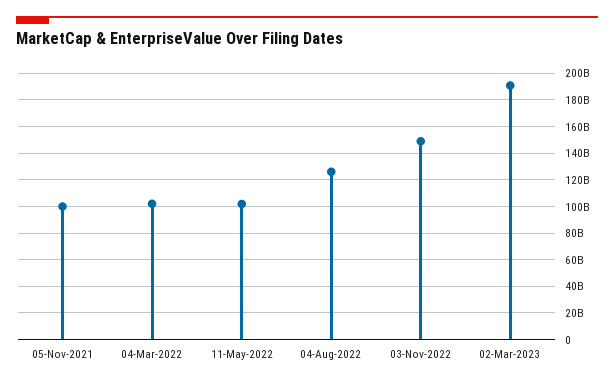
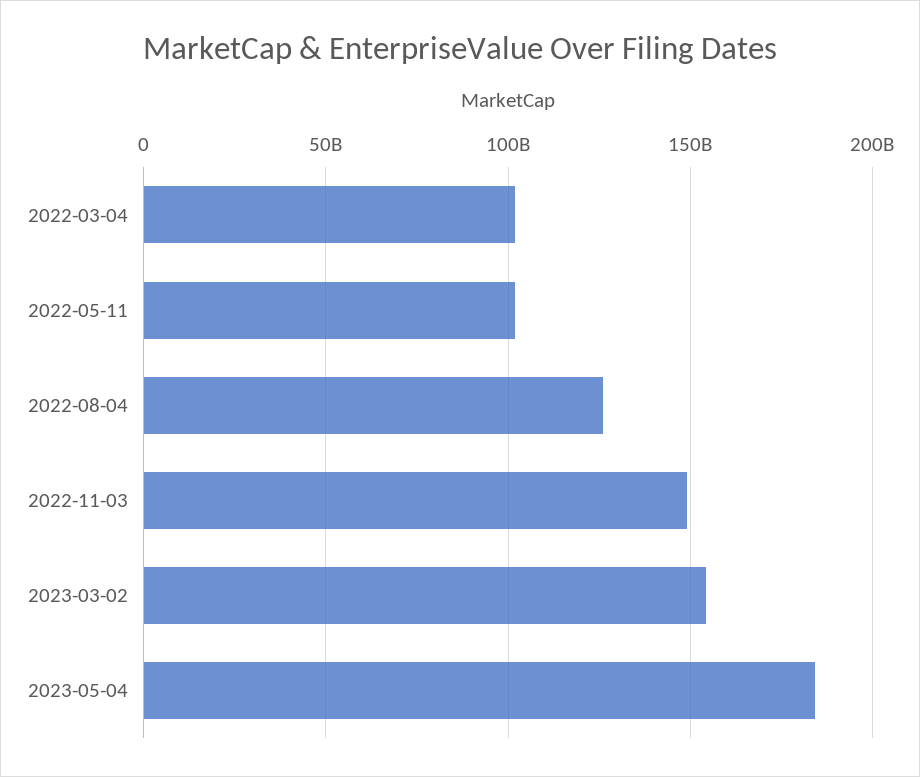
05-Nov-2021: 100000000000 -> none
02-Mar-2023: 190000000000 -> 155000000000
2023-05-04: none -> 185000000000

